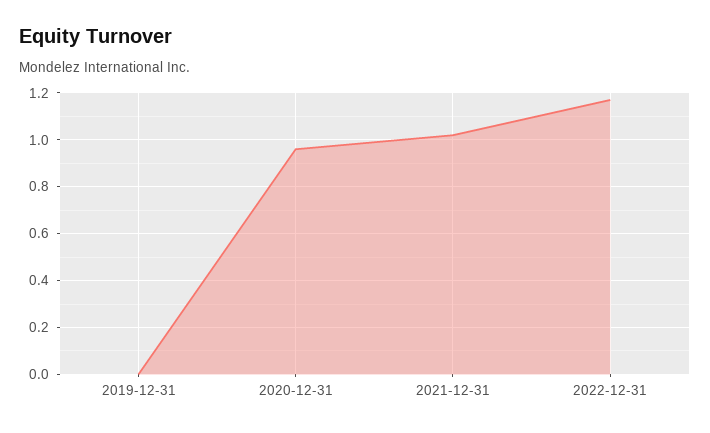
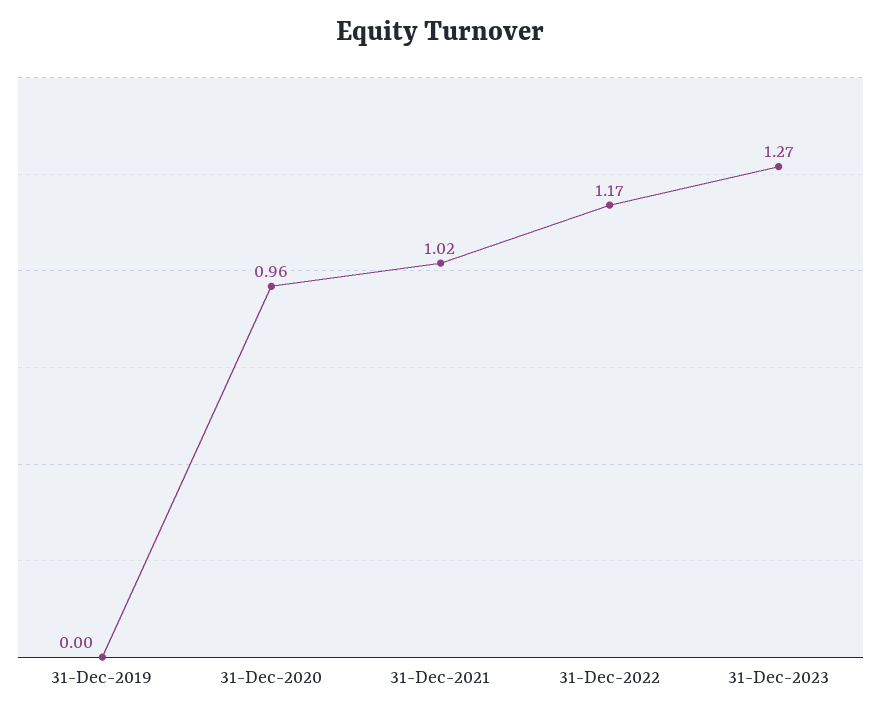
31-Dec-2023: none -> 1.27

